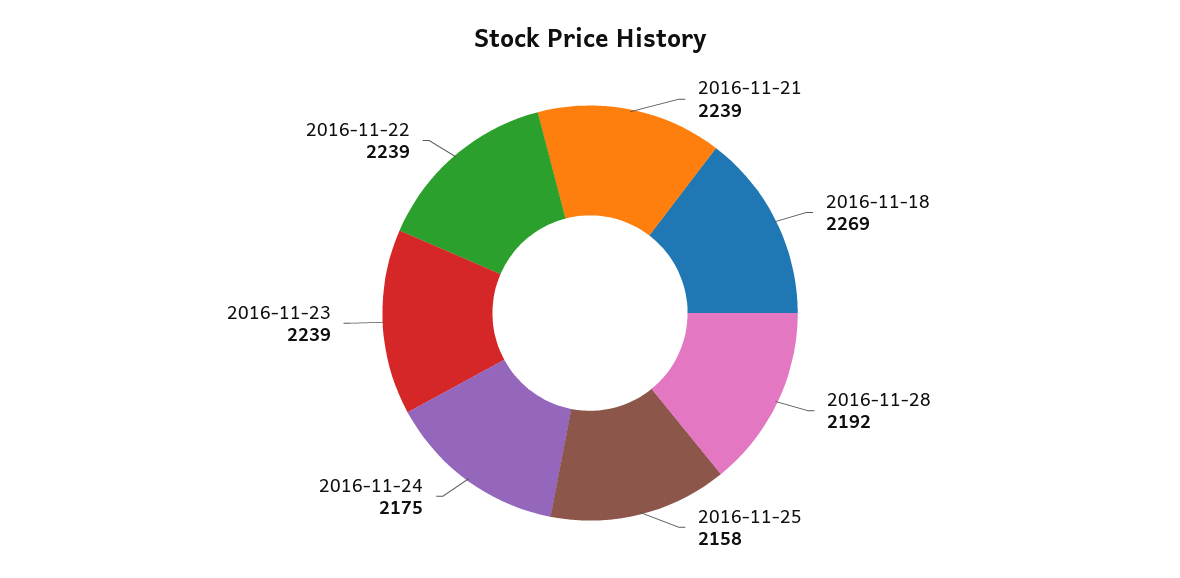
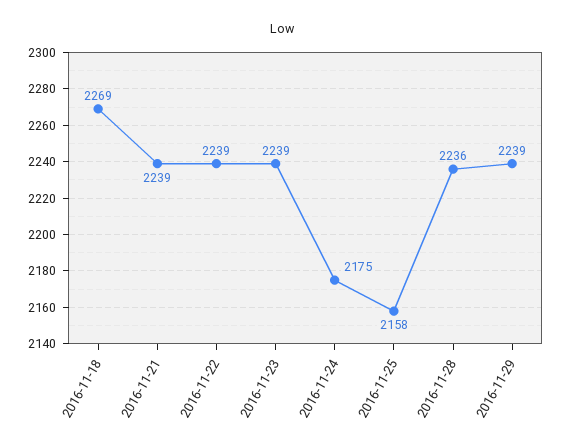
2016-11-28: 2192 -> 2236
2016-11-29: none -> 2239

